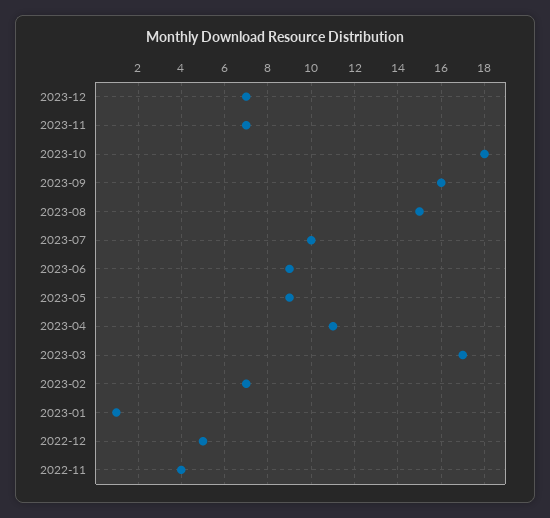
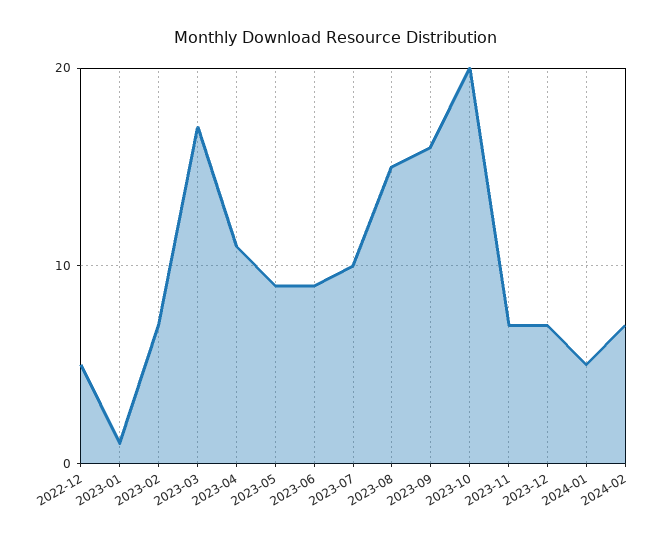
2023-10: 18 -> 20
2022-11: 4 -> none
2024-01: none -> 5
2024-02: none -> 7

